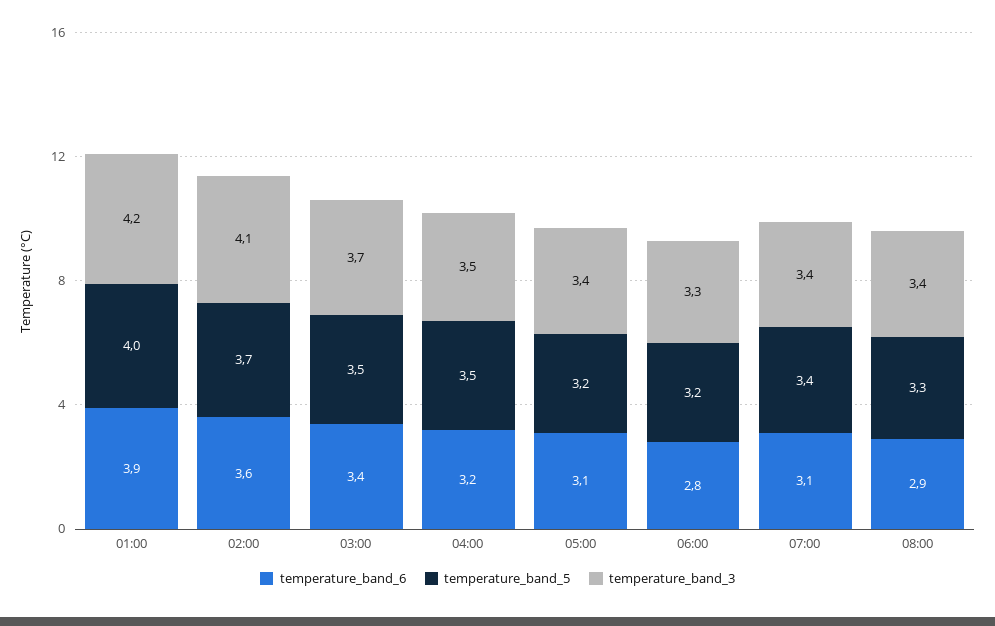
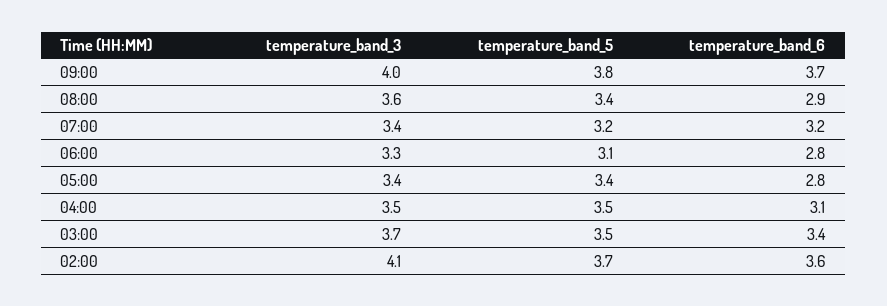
temperature_band_6, 01:00: 3.9 -> none
temperature_band_5, 01:00: 4 -> none
temperature_band_3, 01:00: 4.2 -> none
temperature_band_6, 04:00: 3.2 -> 3.1
temperature_band_6, 05:00: 3.1 -> 2.8
temperature_band_5, 05:00: 3.2 -> 3.4
temperature_band_5, 06:00: 3.2 -> 3.1
temperature_band_6, 07:00: 3.1 -> 3.2
temperature_band_5, 07:00: 3.4 -> 3.2
temperature_band_5, 08:00: 3.3 -> 3.4
temperature_band_3, 08:00: 3.4 -> 3.6
temperature_band_3, 09:00: none -> 4
temperature_band_5, 09:00: none -> 3.8
temperature_band_6, 09:00: none -> 3.7

